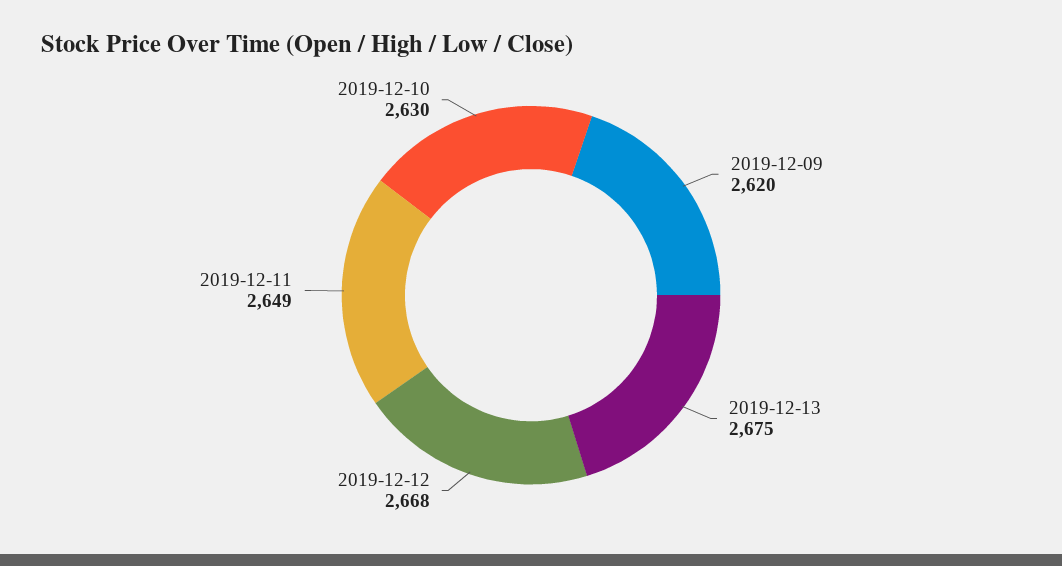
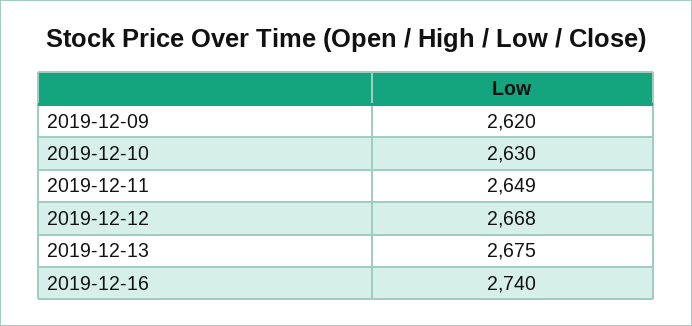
2019-12-16: none -> 2740

